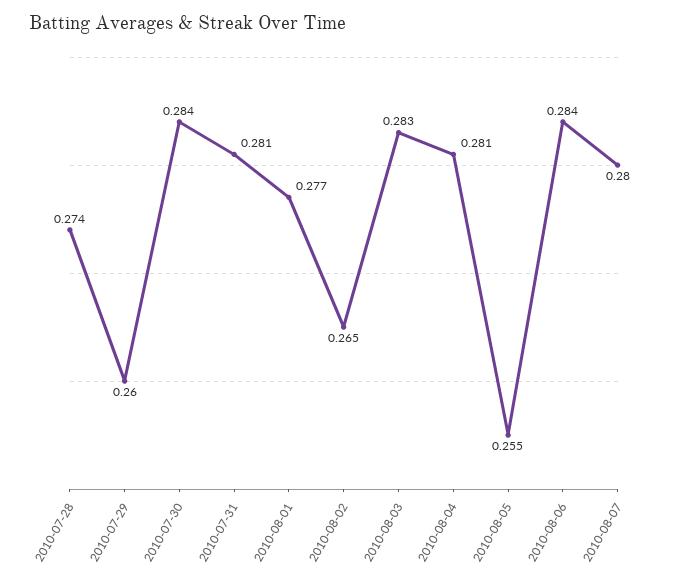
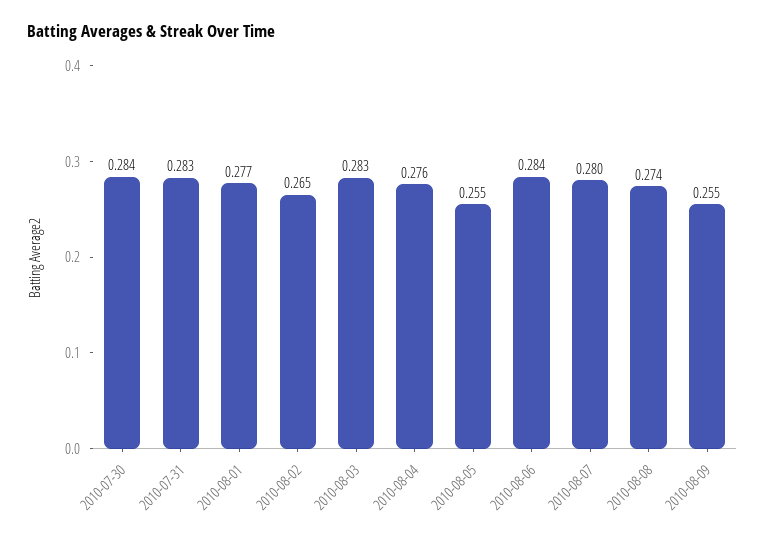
2010-07-28: 0.274 -> none
2010-07-29: 0.26 -> none
2010-07-31: 0.281 -> 0.283
2010-08-04: 0.281 -> 0.276
2010-08-08: none -> 0.274
2010-08-09: none -> 0.255

